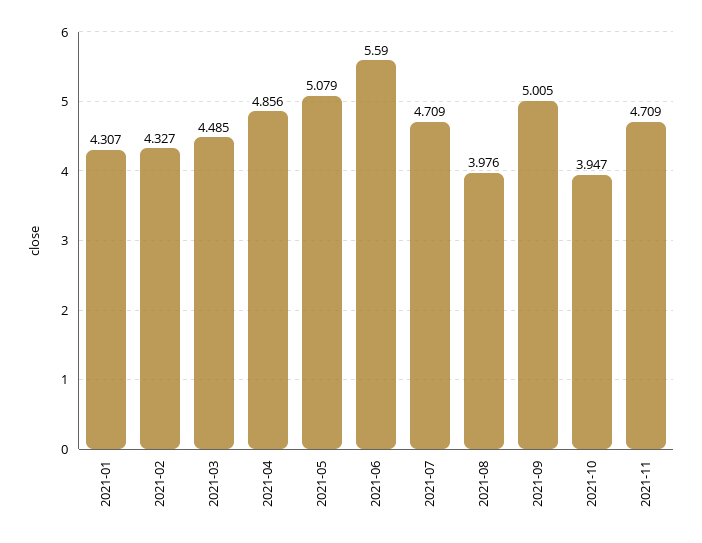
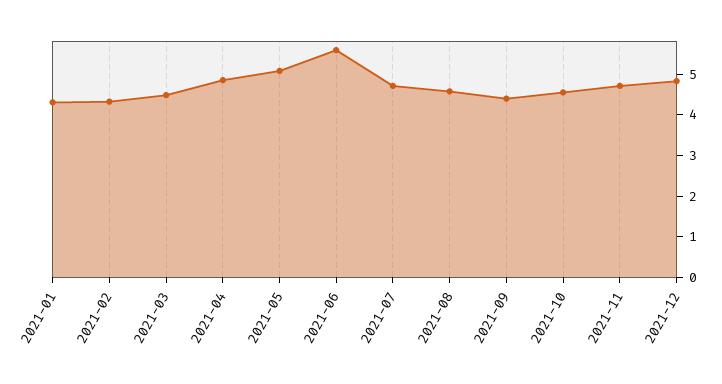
2021-08: 3.976 -> 4.6
2021-09: 5.005 -> 4.4
2021-10: 3.947 -> 4.6
2021-12: none -> 4.8

